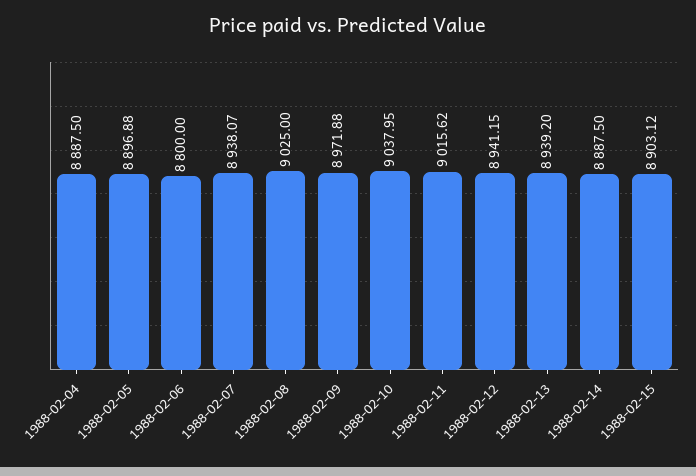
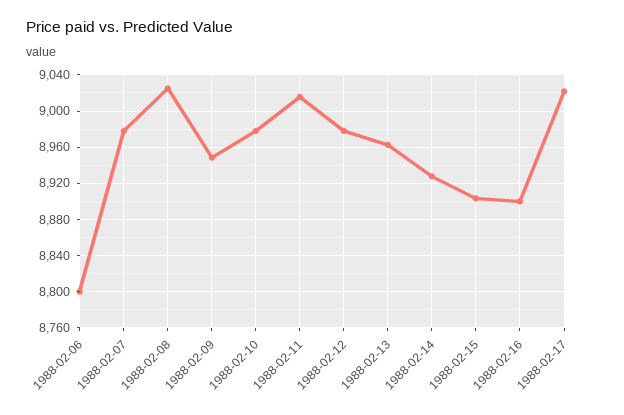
1988-02-04: 8887.5 -> none
1988-02-05: 8896.88 -> none
1988-02-07: 8938.07 -> 8980
1988-02-09: 8971.88 -> 8950
1988-02-10: 9037.95 -> 8980
1988-02-12: 8941.15 -> 8980
1988-02-13: 8939.2 -> 8960
1988-02-14: 8887.5 -> 8930
1988-02-16: none -> 8900
1988-02-17: none -> 9020

